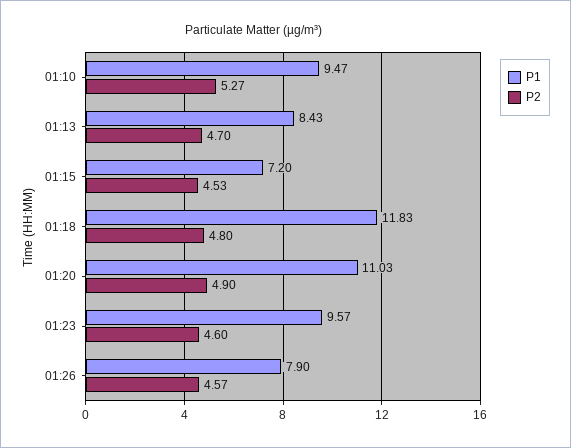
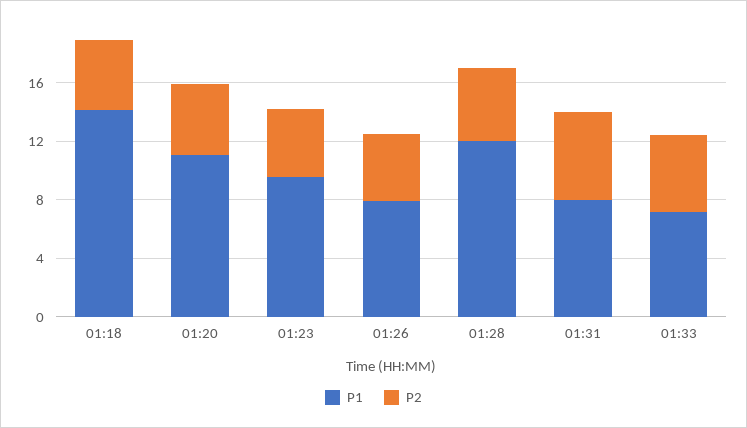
P1, 01:10: 9.47 -> none
P2, 01:10: 5.27 -> none
P1, 01:13: 8.43 -> none
P2, 01:13: 4.7 -> none
P1, 01:15: 7.2 -> none
P2, 01:15: 4.53 -> none
P1, 01:18: 11.83 -> 14
P1, 01:28: none -> 12
P2, 01:28: none -> 5
P1, 01:31: none -> 8
P2, 01:31: none -> 6
P1, 01:33: none -> 7
P2, 01:33: none -> 5

